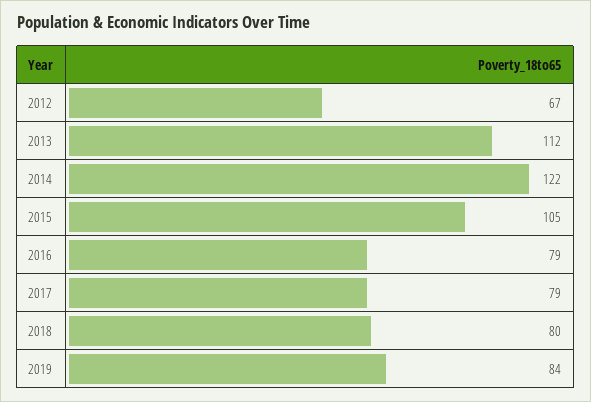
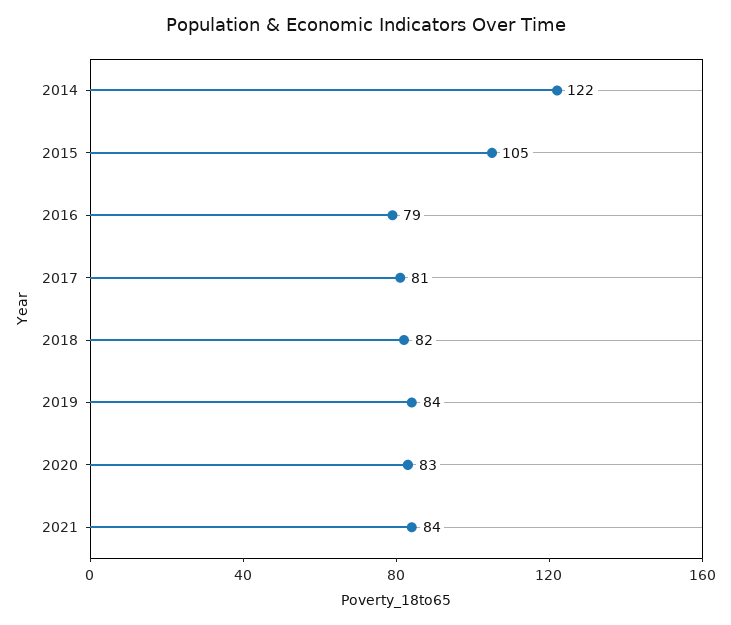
2012: 67 -> none
2013: 112 -> none
2017: 79 -> 81
2018: 80 -> 82
2020: none -> 83
2021: none -> 84

